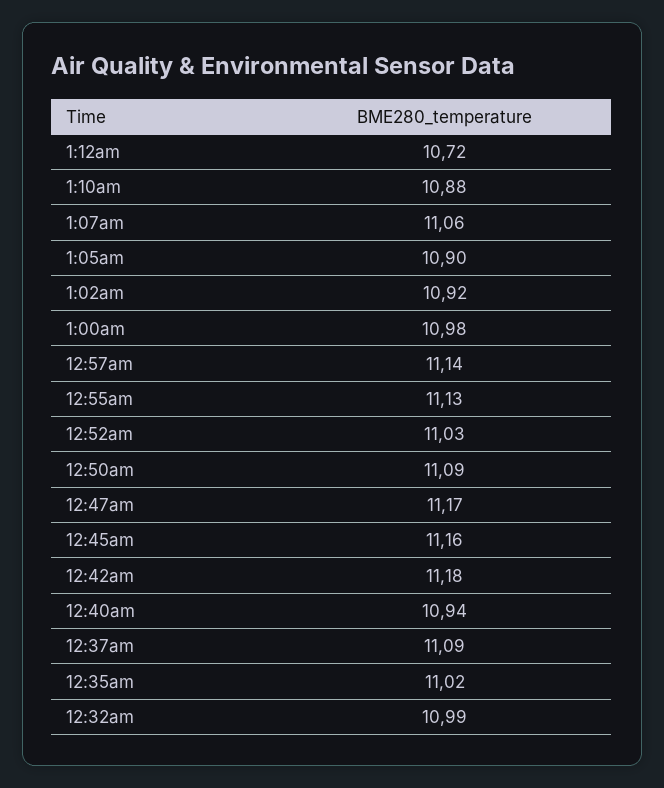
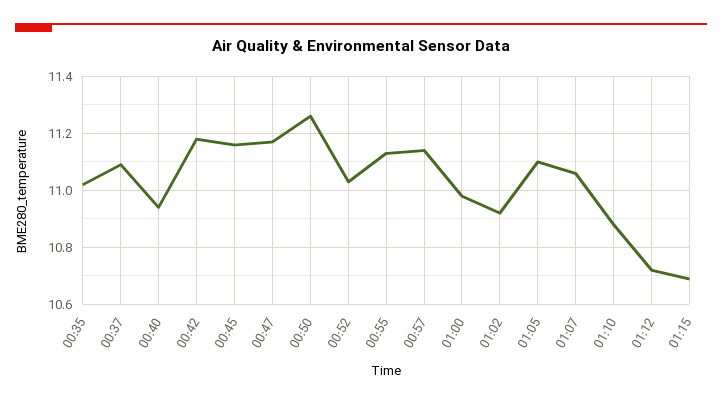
1:05am: 10.9 -> 11.1
12:50am: 11.09 -> 11.25
12:32am: 10.99 -> none
01:15: none -> 10.7

